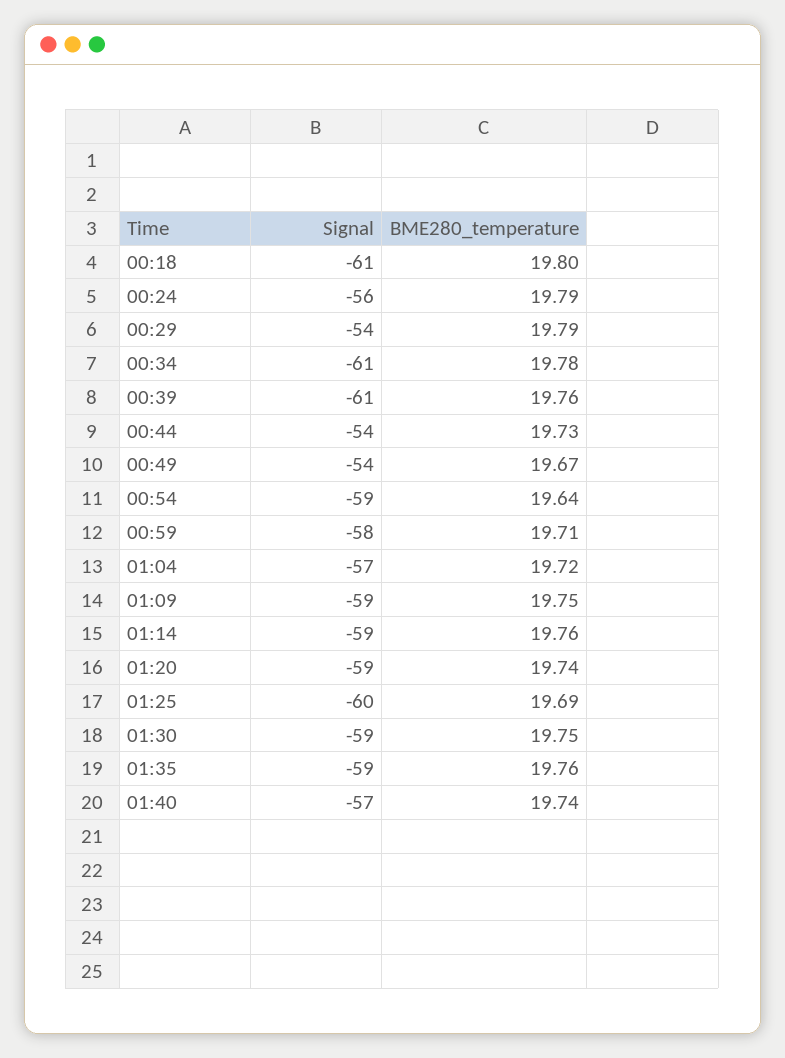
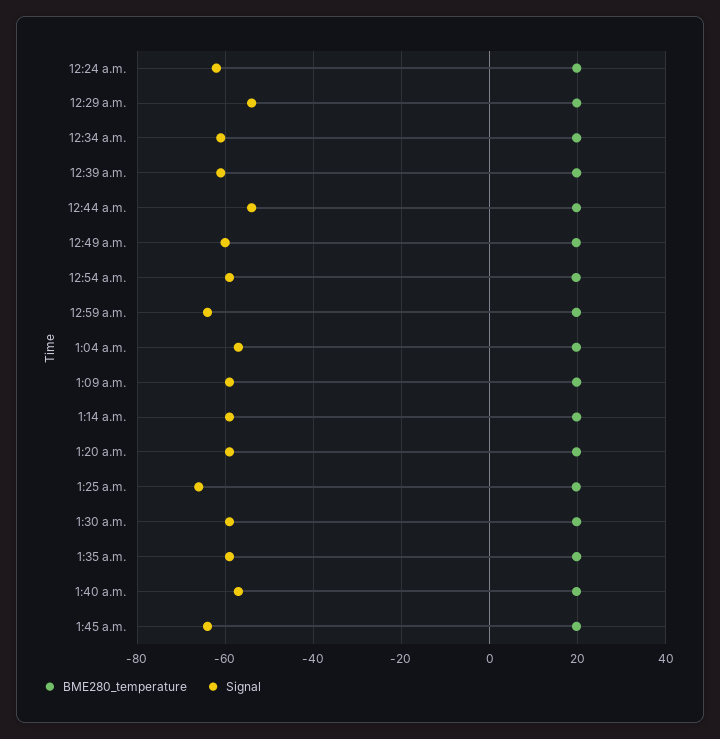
Signal, 00:18: -61 -> none
BME280_temperature, 00:18: 19.8 -> none
Signal, 00:24: -56 -> -62
Signal, 00:49: -54 -> -60
Signal, 00:59: -58 -> -64
Signal, 01:25: -60 -> -66
BME280_temperature, 1:45 a.m.: none -> 20
Signal, 1:45 a.m.: none -> -64

